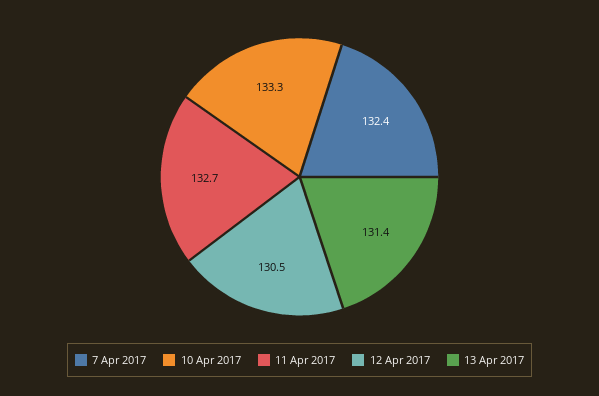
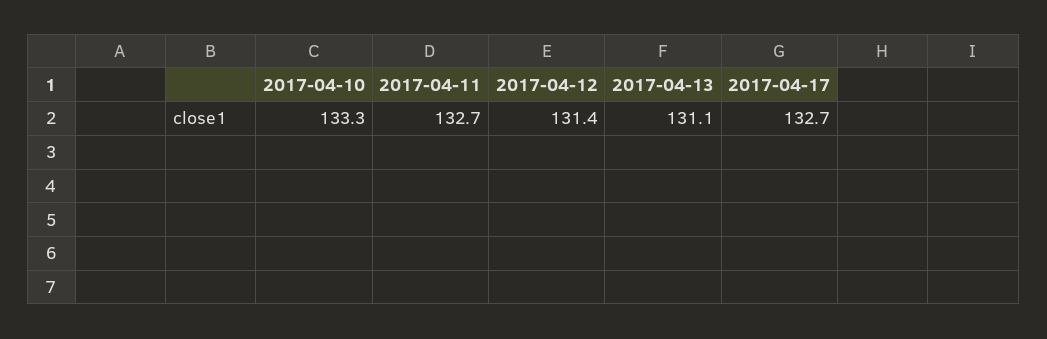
7 Apr 2017: 132.4 -> none
12 Apr 2017: 130.5 -> 131.4
13 Apr 2017: 131.4 -> 131.1
2017-04-17: none -> 132.7

